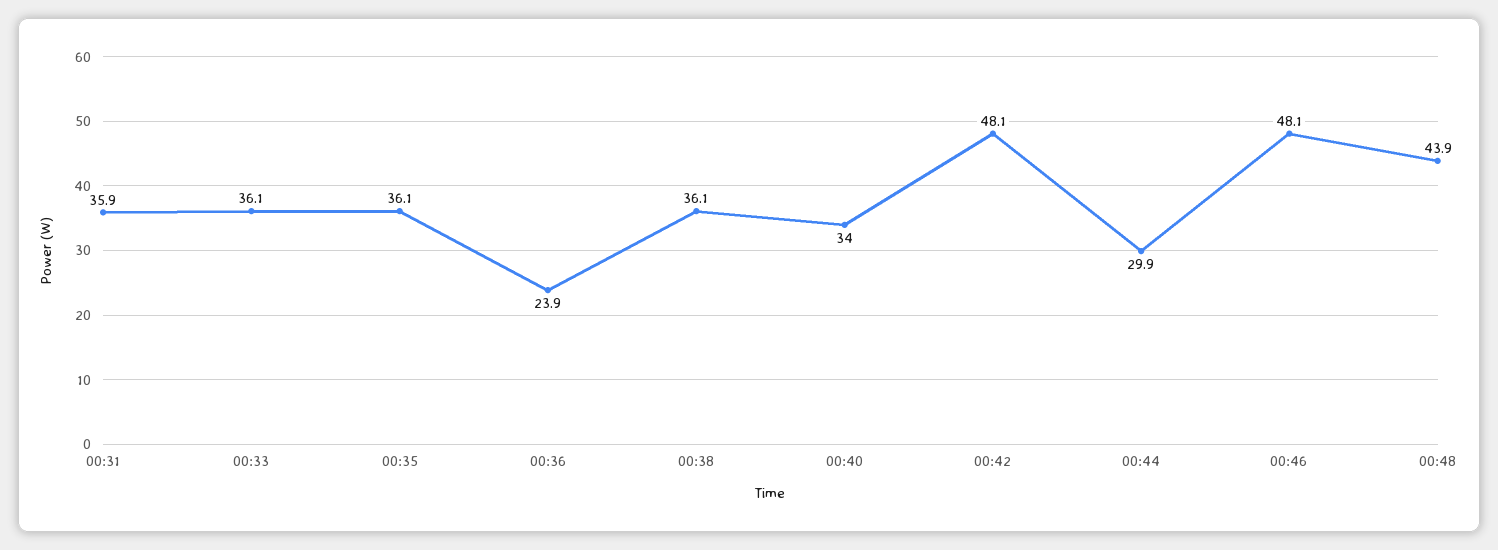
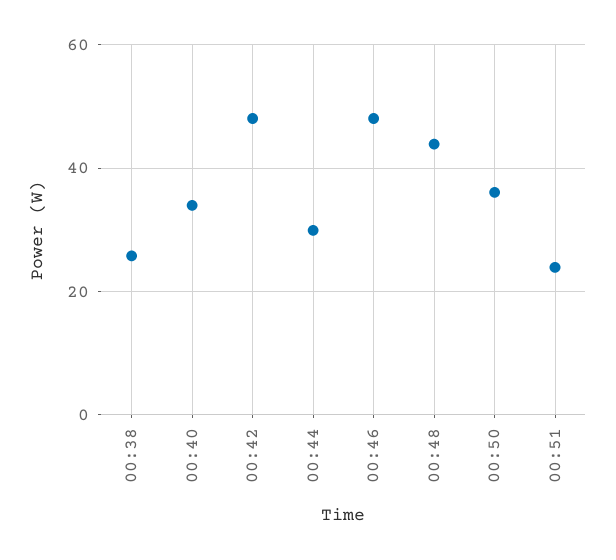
00:31: 35.9 -> none
00:33: 36.1 -> none
00:35: 36.1 -> none
00:36: 23.9 -> none
00:38: 36.1 -> 26
00:50: none -> 36
00:51: none -> 24

